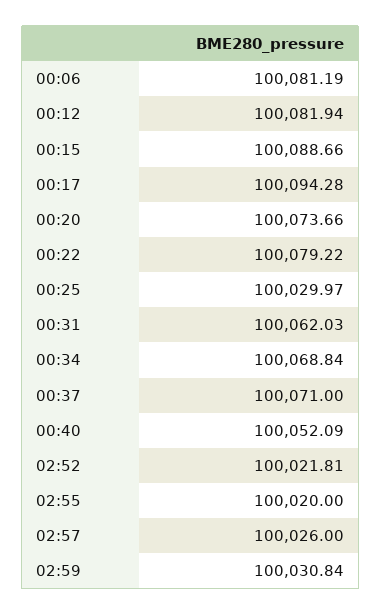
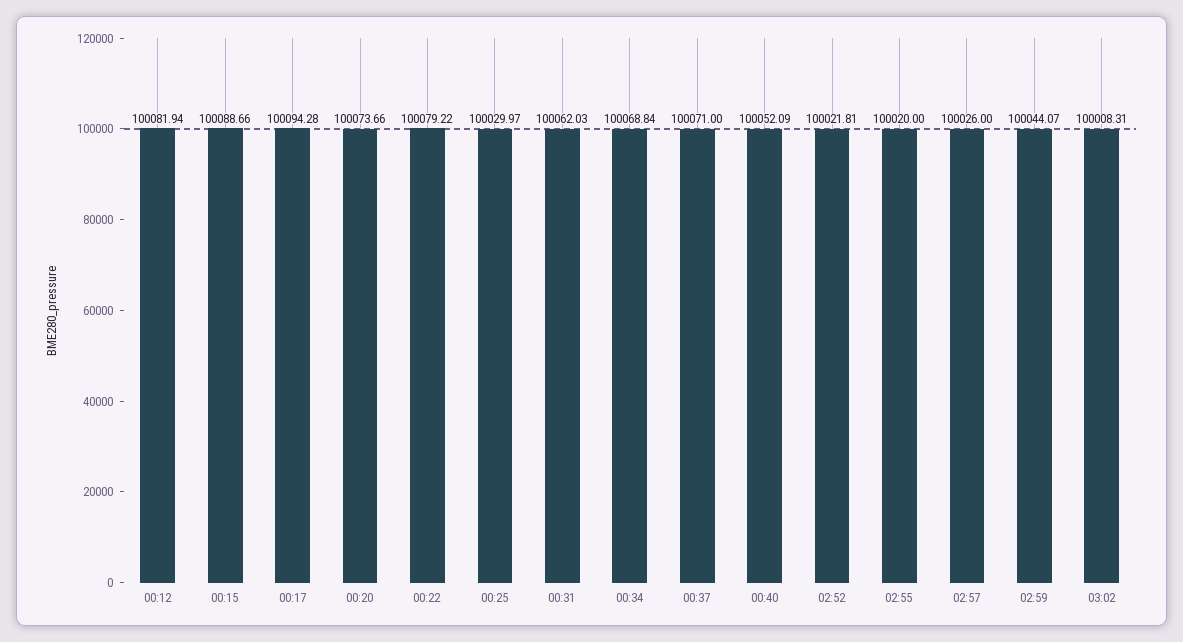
00:06: 100081.19 -> none
02:59: 100030.84 -> 100044.07
03:02: none -> 100008.31

